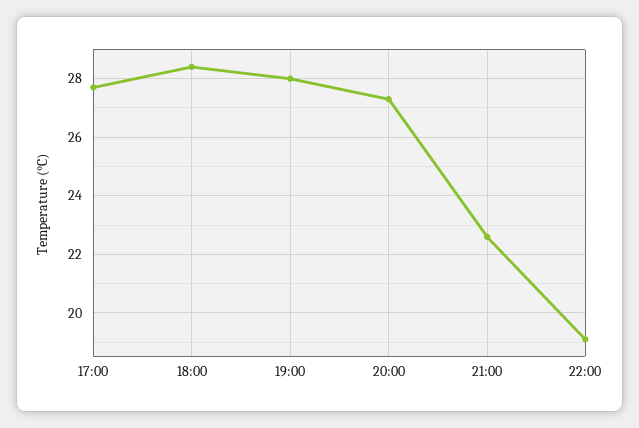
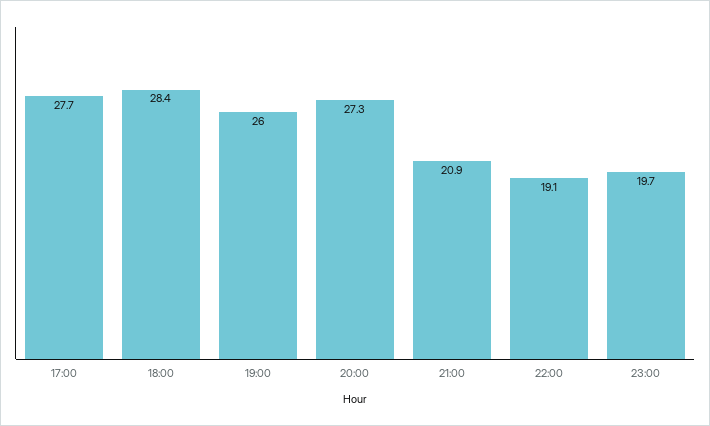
19:00: 28 -> 26
21:00: 22.5 -> 20.9
23:00: none -> 19.7

